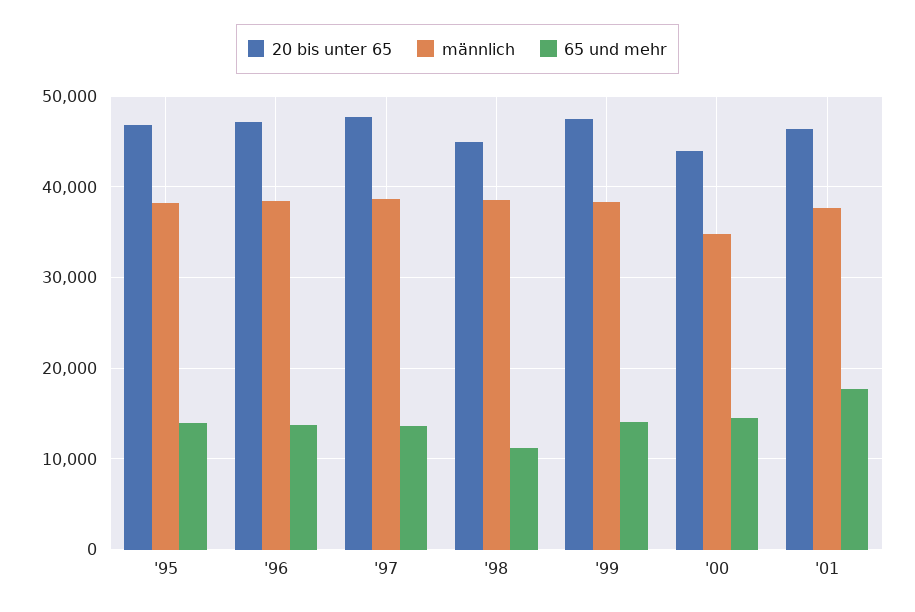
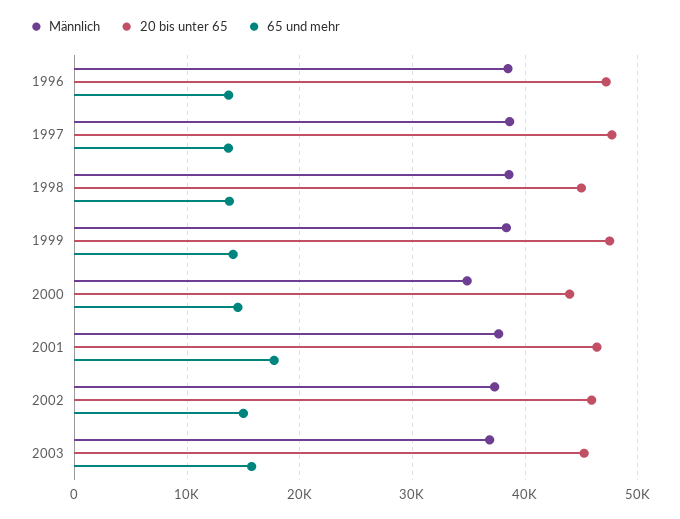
20 bis unter 65, '95: 47000 -> none
männlich, '95: 38000 -> none
65 und mehr, '95: 14000 -> none
65 und mehr, '98: 11000 -> 14000
männlich, 2002: none -> 37000
20 bis unter 65, 2002: none -> 46000
65 und mehr, 2002: none -> 15000
männlich, 2003: none -> 37000
20 bis unter 65, 2003: none -> 45000
65 und mehr, 2003: none -> 16000

